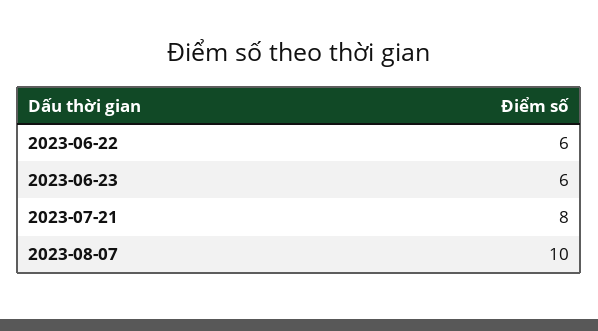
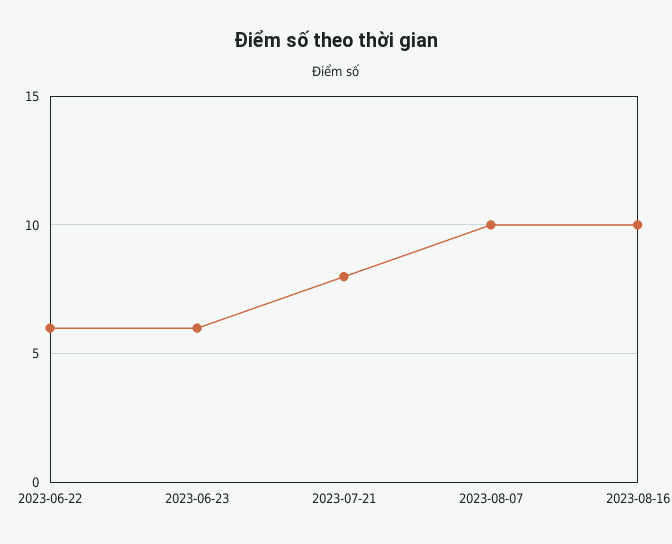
2023-08-16: none -> 10

